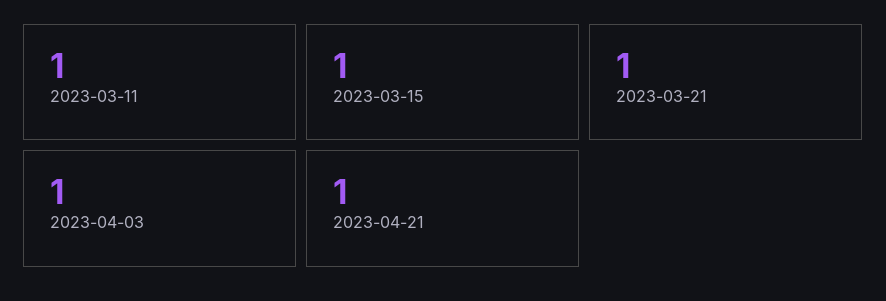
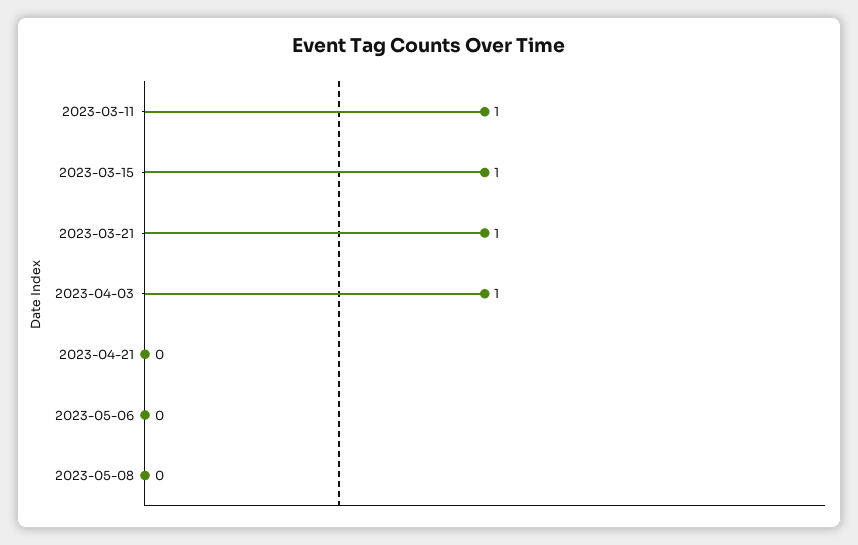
2023-04-21: 1 -> 0
2023-05-06: none -> 0
2023-05-08: none -> 0

